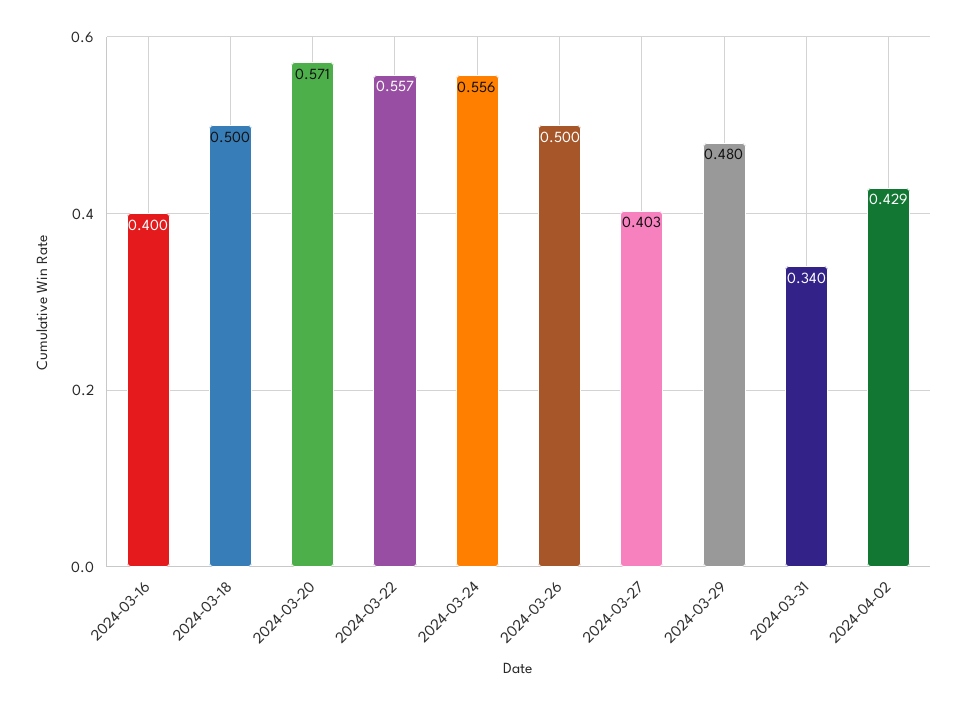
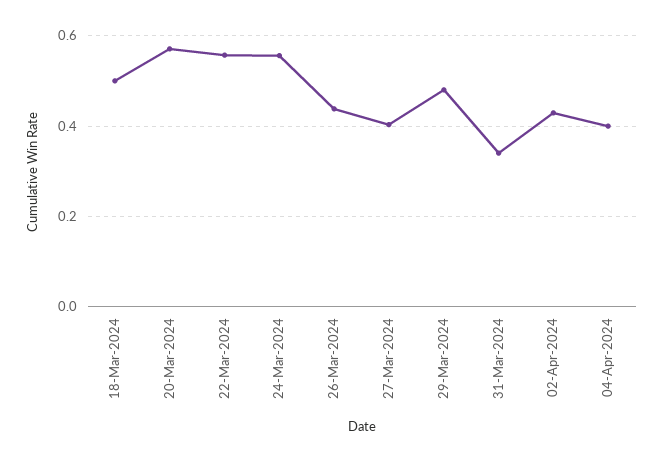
2024-03-16: 0.4 -> none
2024-03-26: 0.5 -> 0.44
04-Apr-2024: none -> 0.4

